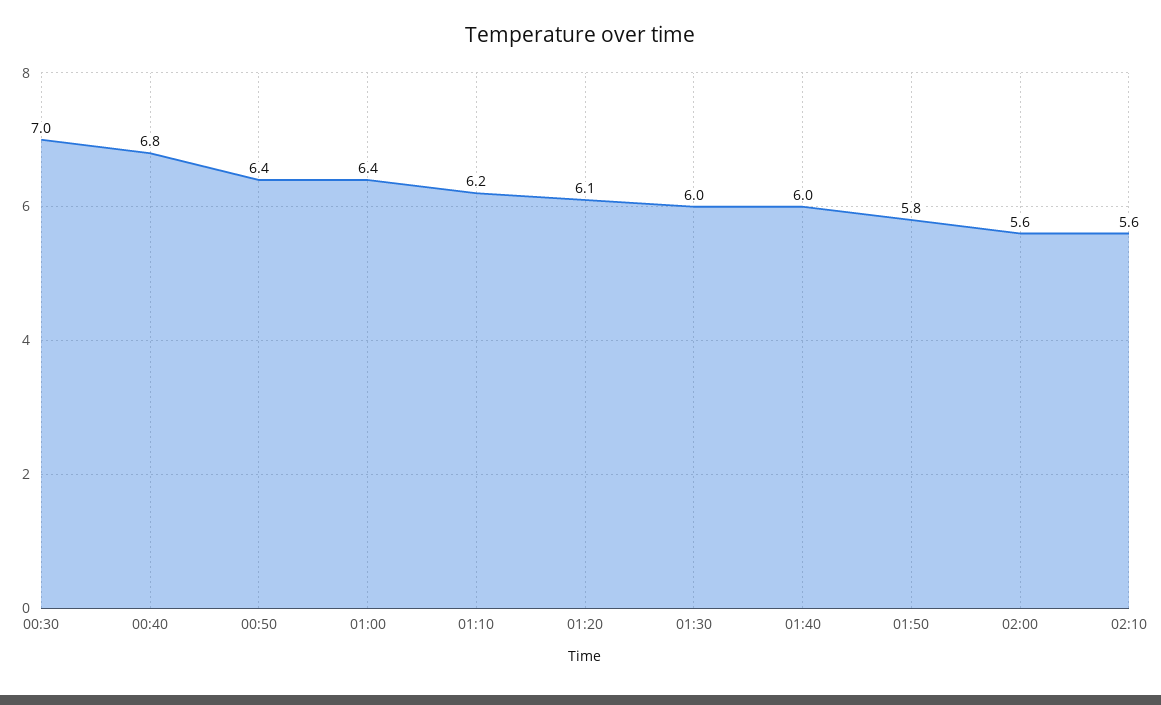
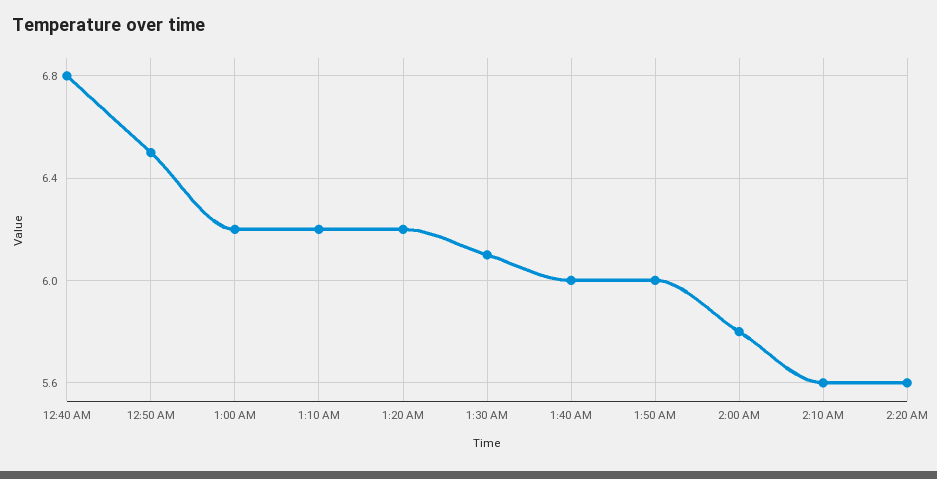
00:30: 7 -> none
00:50: 6.4 -> 6.5
01:00: 6.4 -> 6.2
01:20: 6.1 -> 6.2
01:30: 6 -> 6.1
01:50: 5.8 -> 6
02:00: 5.6 -> 5.8
2:20 AM: none -> 5.6

